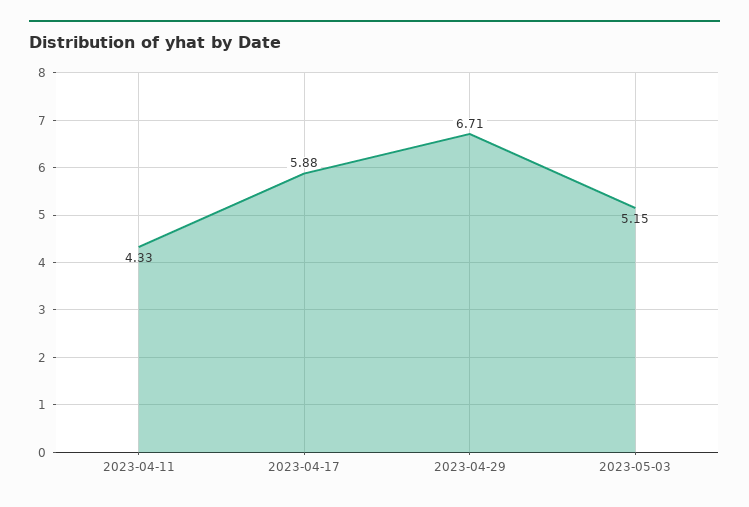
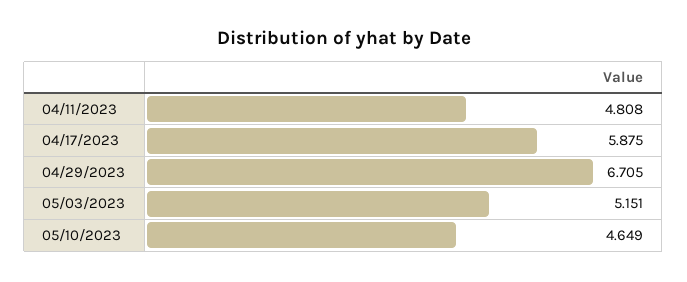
2023-04-11: 4.33 -> 4.808
05/10/2023: none -> 4.649

